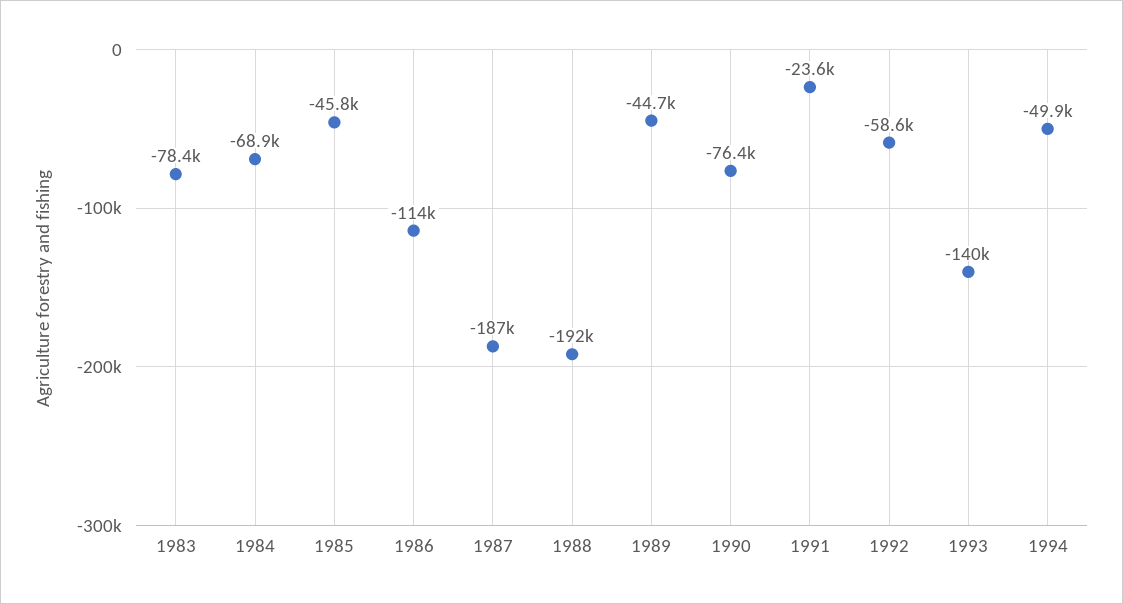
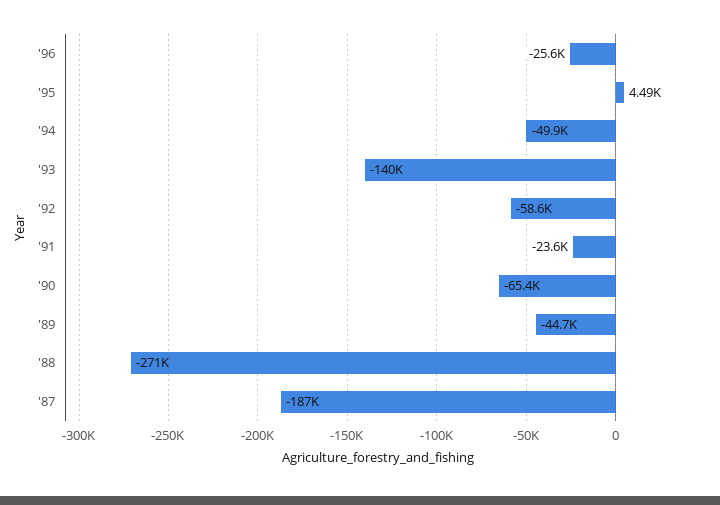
1983: -78400 -> none
1984: -68900 -> none
1985: -45800 -> none
1986: -114000 -> none
1988: -192000 -> -271000
1990: -76400 -> -65400
'96: none -> -25600
'95: none -> 4490

